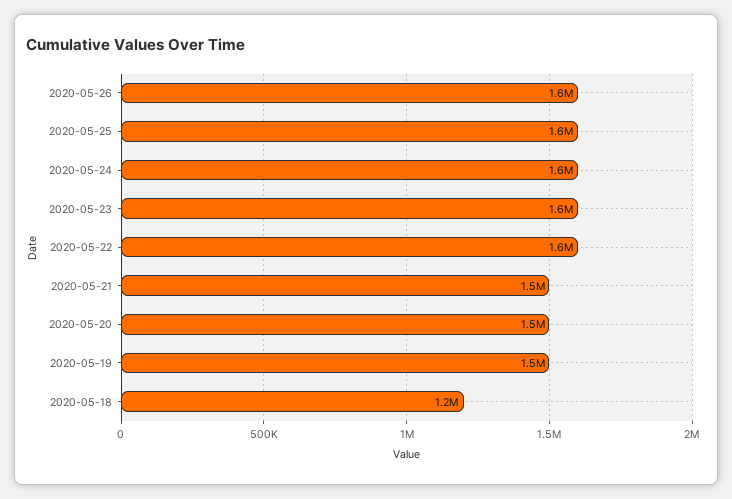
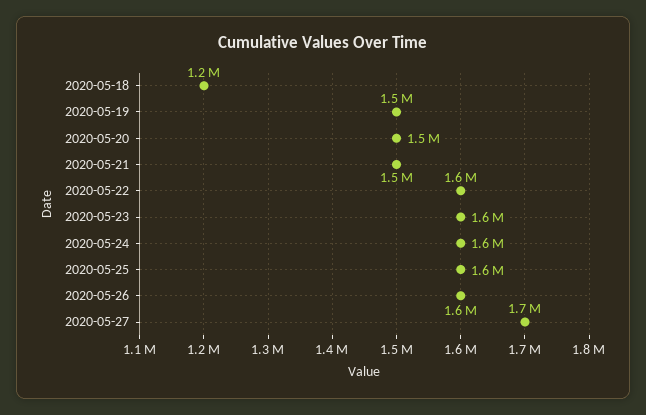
2020-05-27: none -> 1700000

